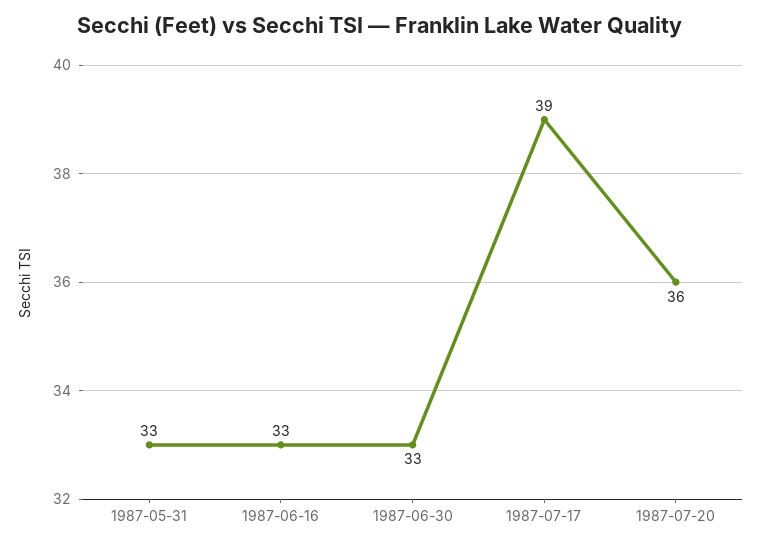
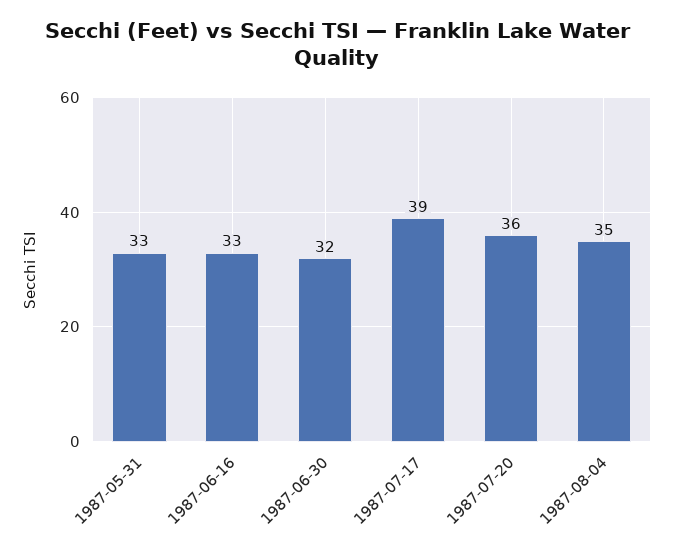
1987-06-30: 33 -> 32
1987-08-04: none -> 35

